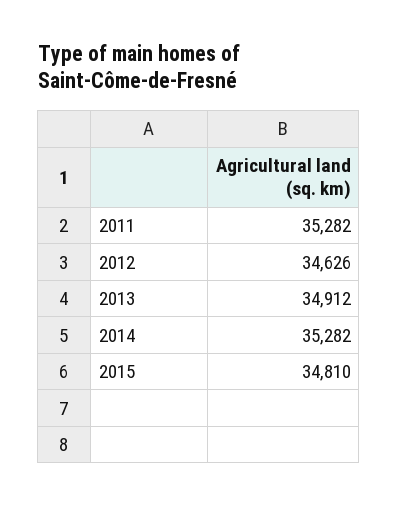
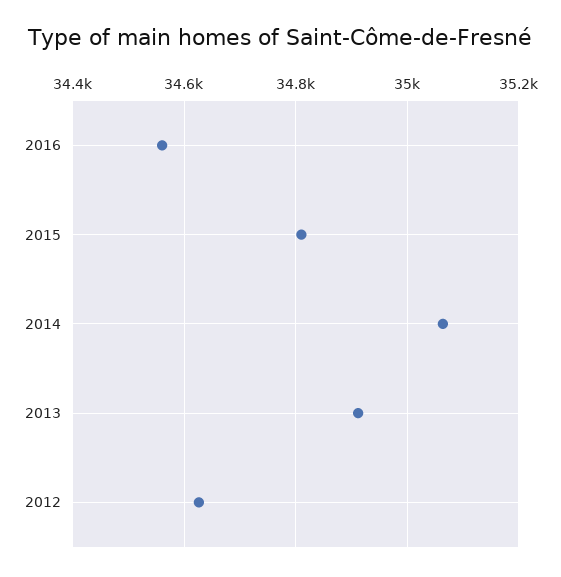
2011: 35282 -> none
2014: 35282 -> 35060
2016: none -> 34560

